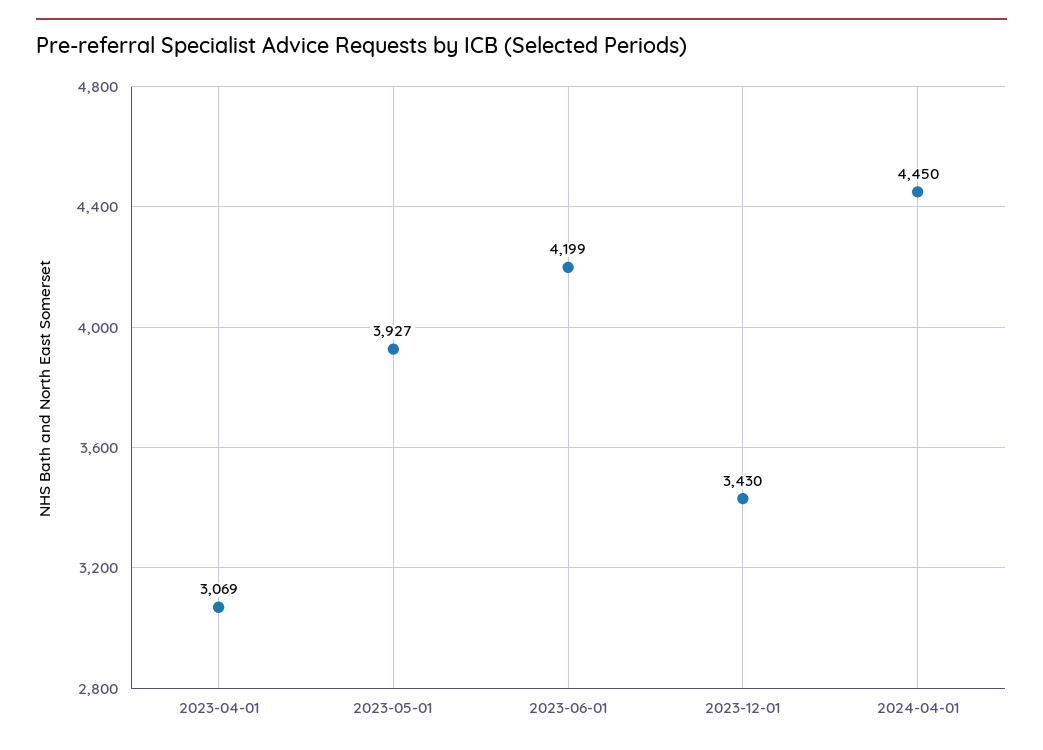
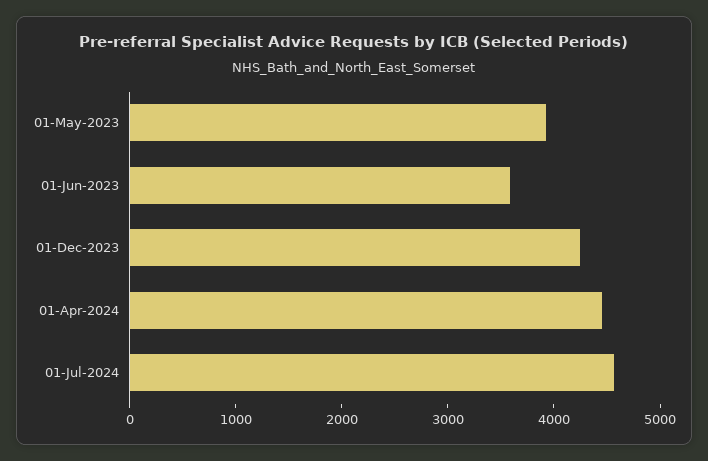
2023-04-01: 3069 -> none
2023-06-01: 4199 -> 3600
2023-12-01: 3430 -> 4200
01-Jul-2024: none -> 4600

